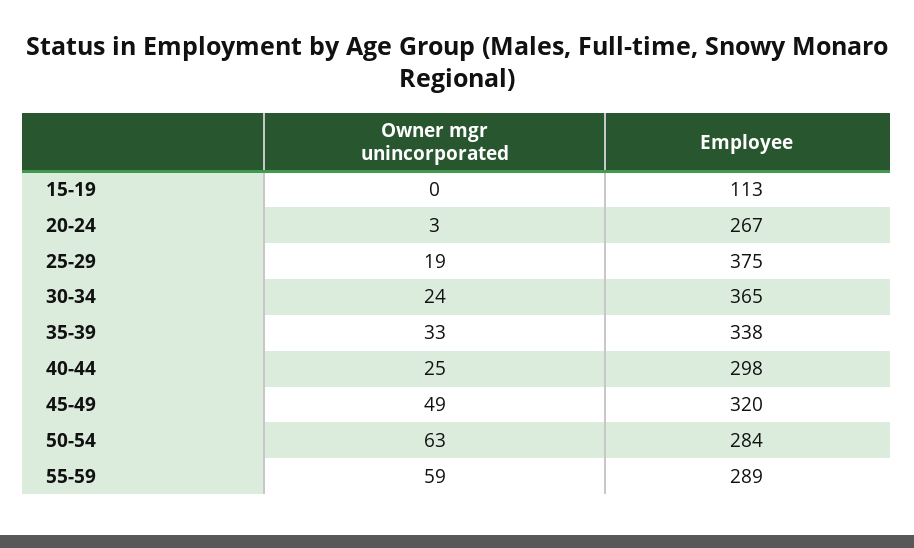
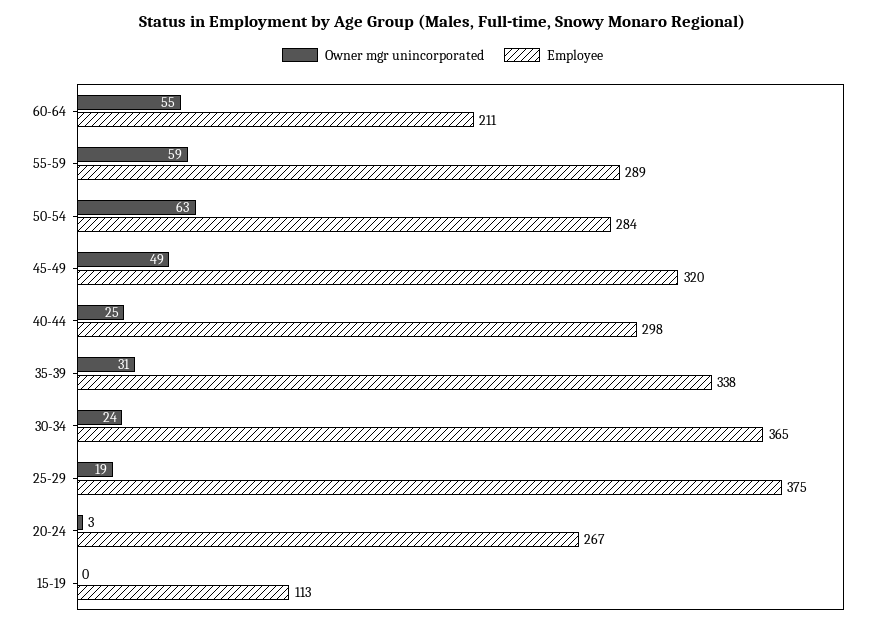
Owner mgr unincorporated, 35-39: 33 -> 31
Owner mgr unincorporated, 60-64: none -> 55
Employee, 60-64: none -> 211

